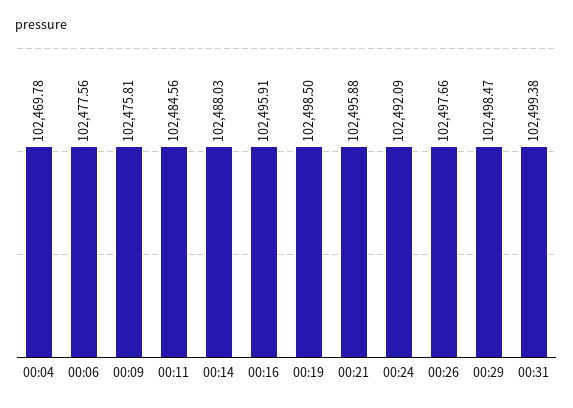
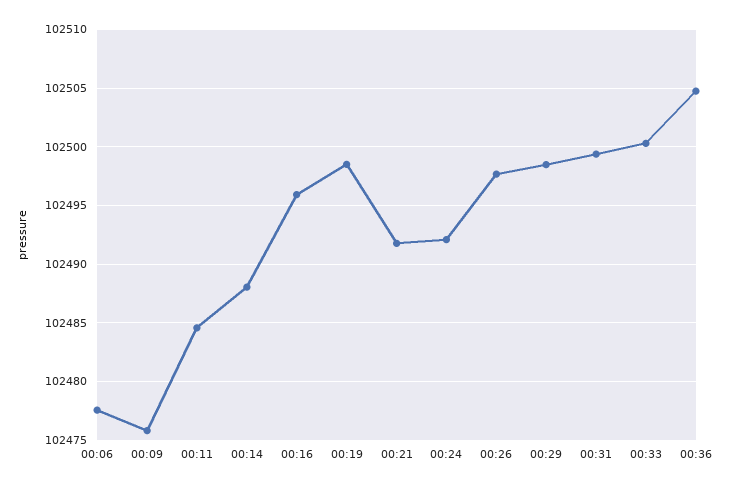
00:04: 102469.78 -> none
00:21: 102495.88 -> 102492
00:33: none -> 102500
00:36: none -> 102505

